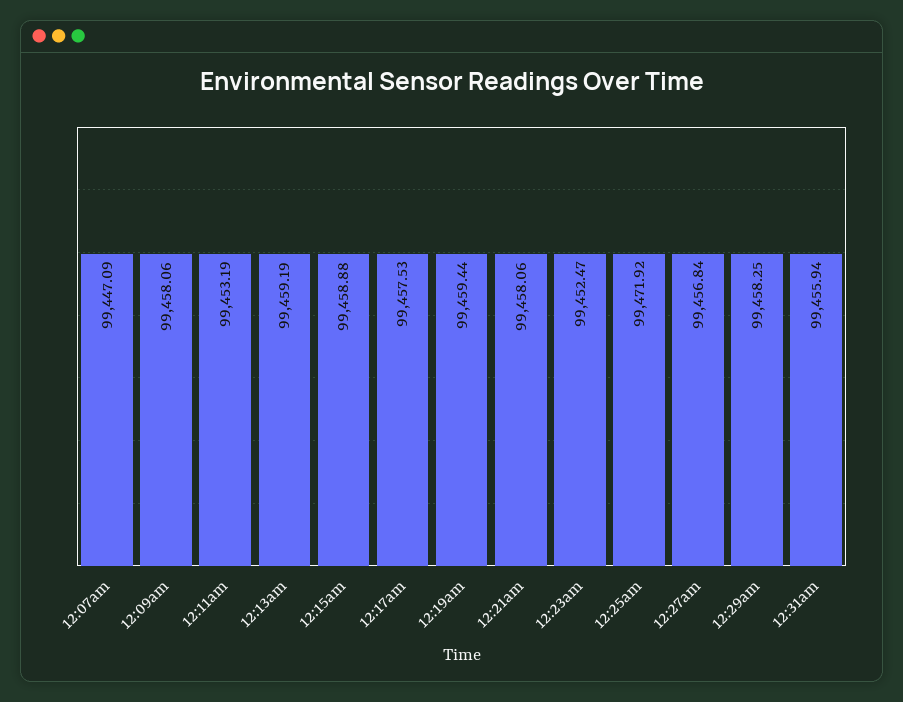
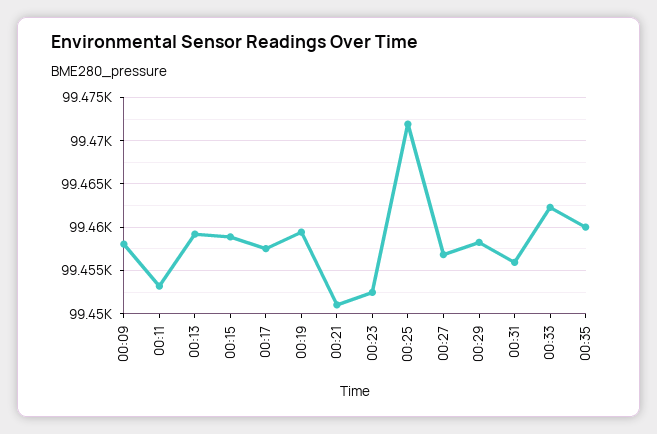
12:07am: 99447.09 -> none
12:21am: 99458.06 -> 99451
00:33: none -> 99462
00:35: none -> 99460

